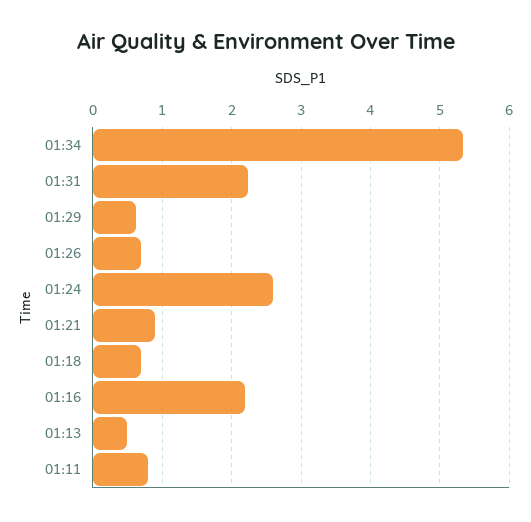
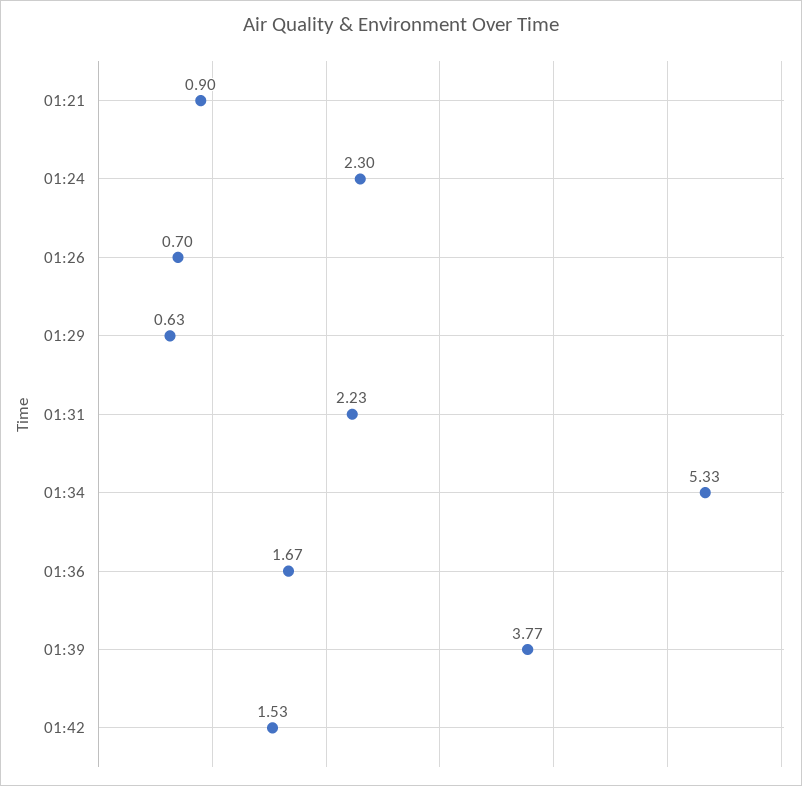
01:24: 2.6 -> 2.3
01:18: 0.7 -> none
01:16: 2.2 -> none
01:13: 0.5 -> none
01:11: 0.8 -> none
01:36: none -> 1.67
01:39: none -> 3.77
01:42: none -> 1.53

